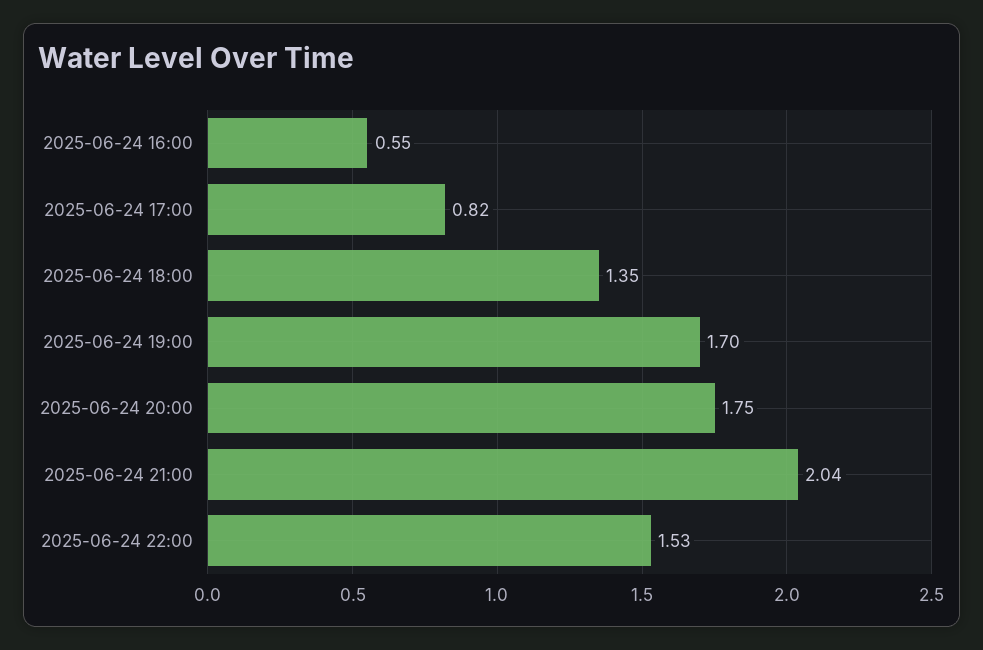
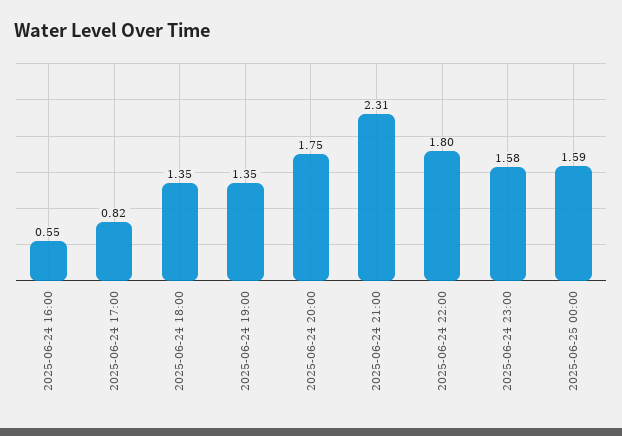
2025-06-24 19:00: 1.7 -> 1.35
2025-06-24 21:00: 2.04 -> 2.31
2025-06-24 22:00: 1.53 -> 1.8
2025-06-24 23:00: none -> 1.58
2025-06-25 00:00: none -> 1.59

